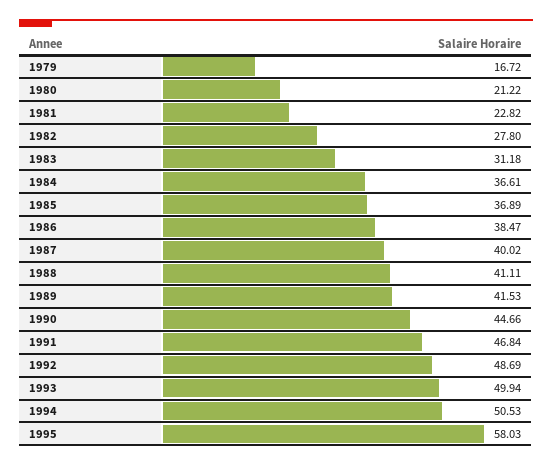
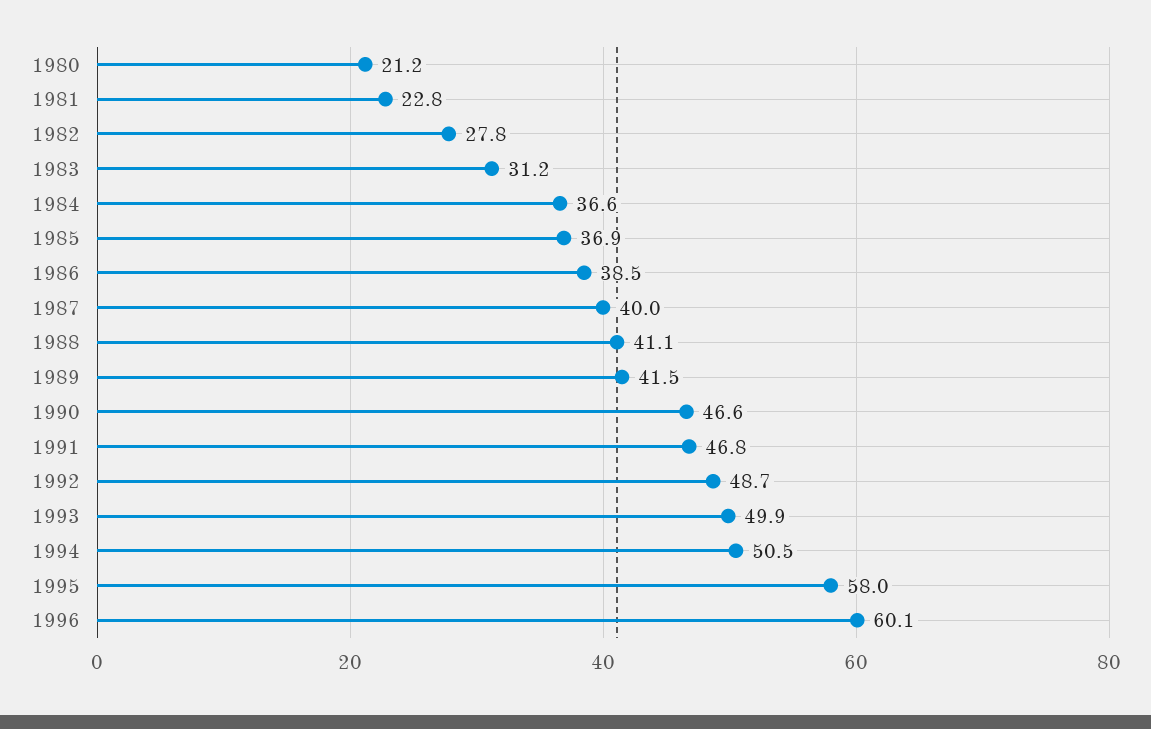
1979: 16.72 -> none
1990: 44.66 -> 46.6
1996: none -> 60.1

